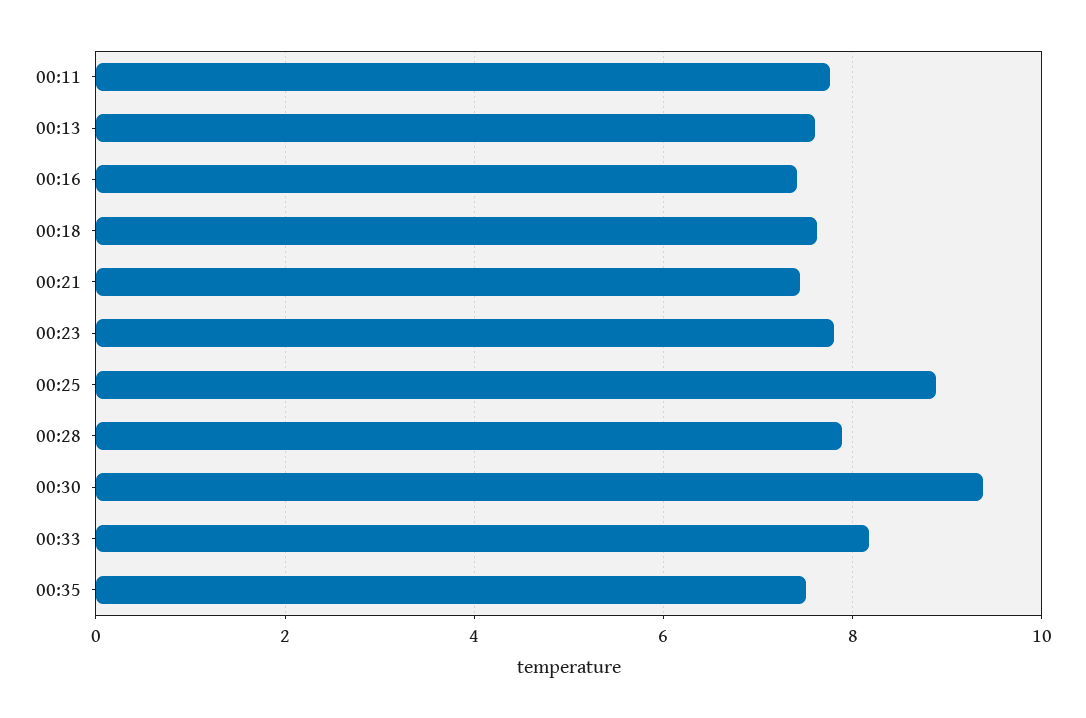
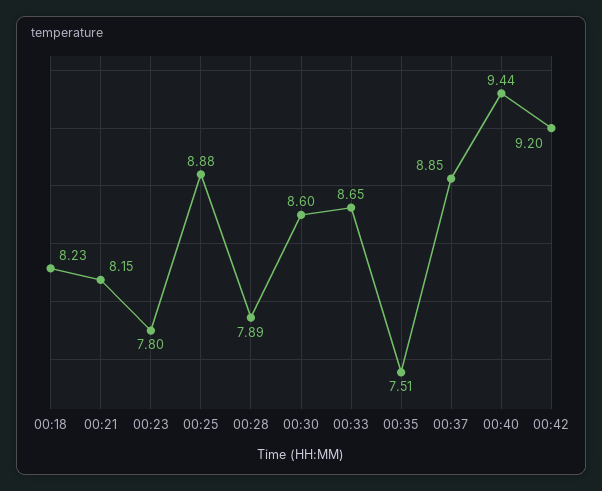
00:11: 7.8 -> none
00:13: 7.6 -> none
00:16: 7.4 -> none
00:18: 7.6 -> 8.23
00:21: 7.4 -> 8.15
00:30: 9.4 -> 8.6
00:33: 8.2 -> 8.65
00:37: none -> 8.85
00:40: none -> 9.44
00:42: none -> 9.2

